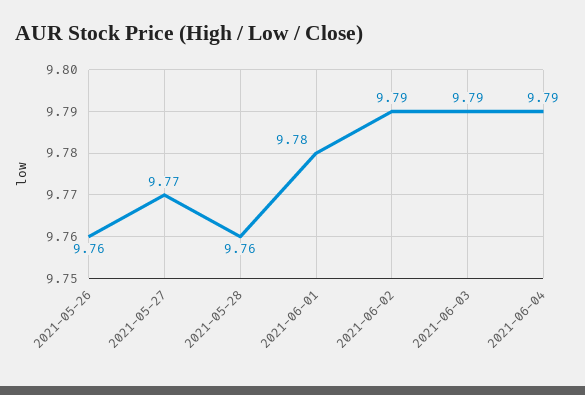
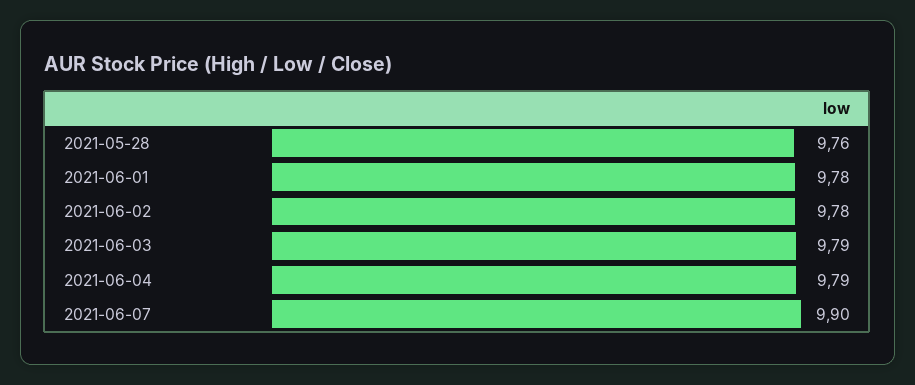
2021-05-26: 9.76 -> none
2021-05-27: 9.77 -> none
2021-06-02: 9.79 -> 9.78
2021-06-07: none -> 9.9

